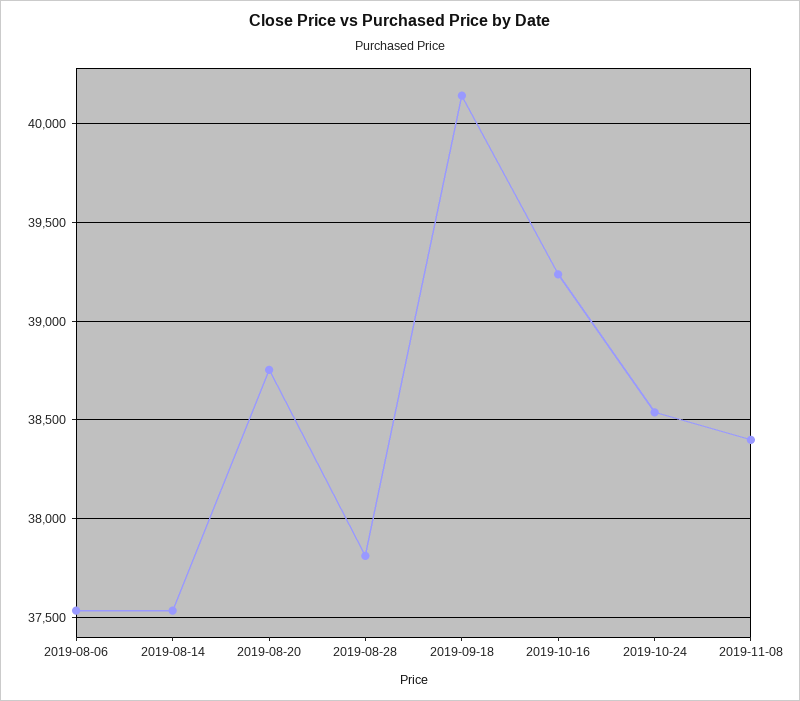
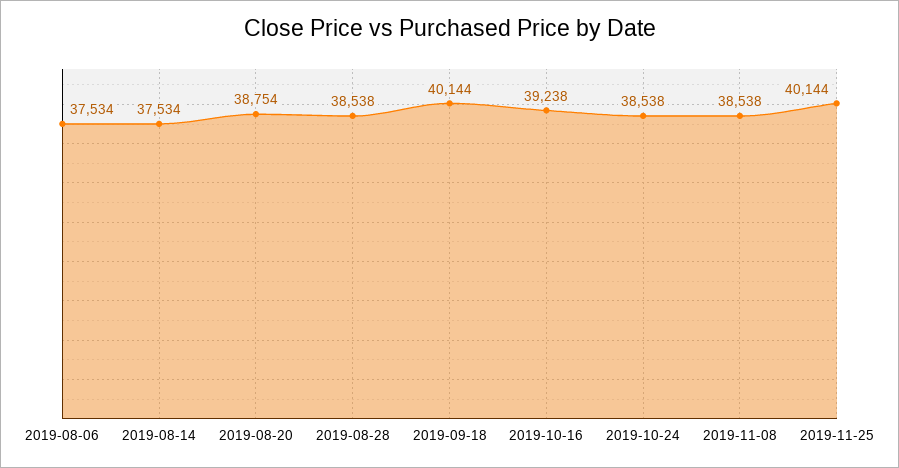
2019-08-28: 37800 -> 38538
2019-11-08: 38400 -> 38538
2019-11-25: none -> 40144

